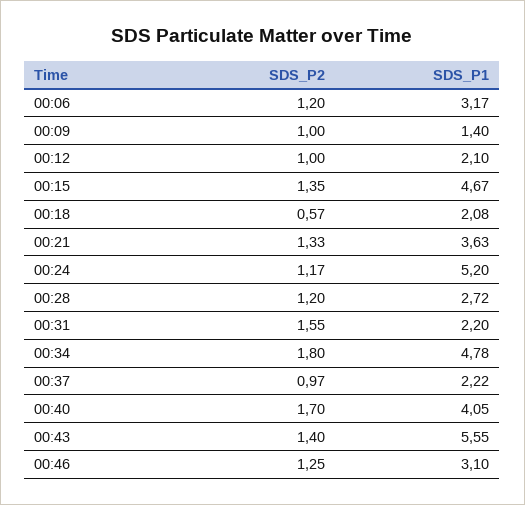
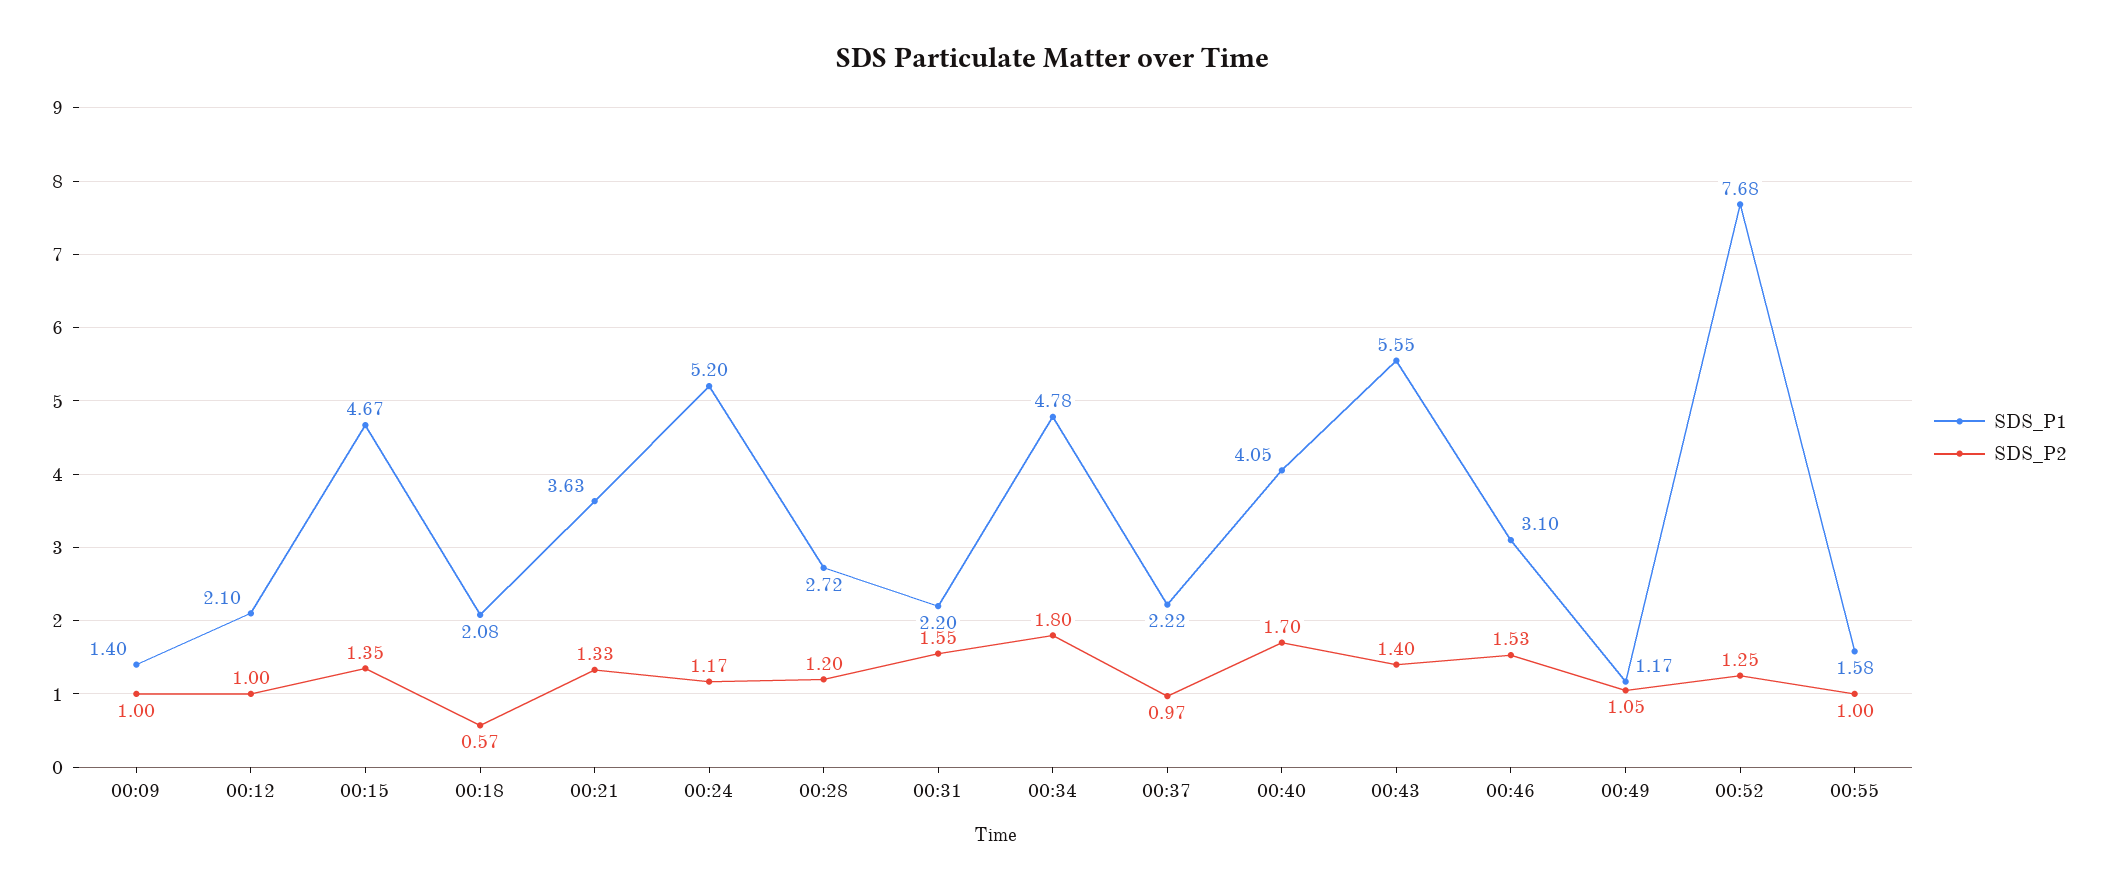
SDS_P2, 00:06: 1.2 -> none
SDS_P1, 00:06: 3.17 -> none
SDS_P2, 00:46: 1.25 -> 1.53
SDS_P1, 00:49: none -> 1.17
SDS_P2, 00:49: none -> 1.05
SDS_P1, 00:52: none -> 7.68
SDS_P2, 00:52: none -> 1.25
SDS_P1, 00:55: none -> 1.58
SDS_P2, 00:55: none -> 1

